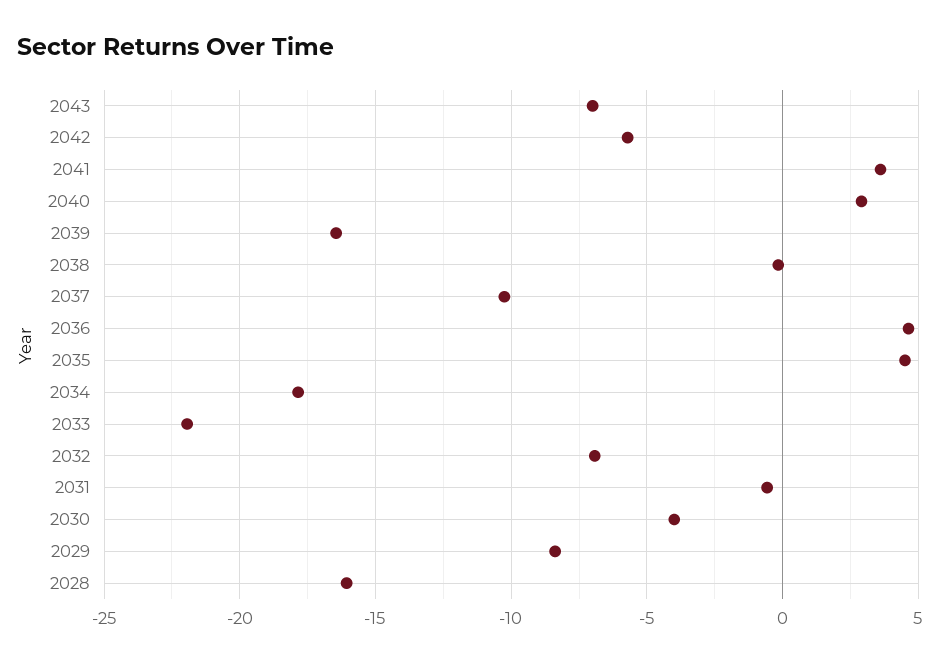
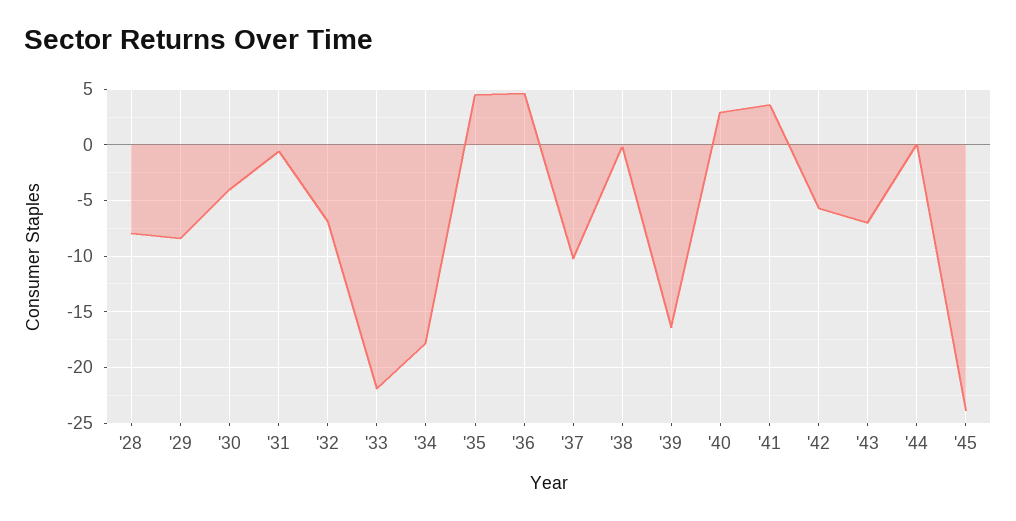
2028: -16 -> -8
'44: none -> 0
'45: none -> -24

